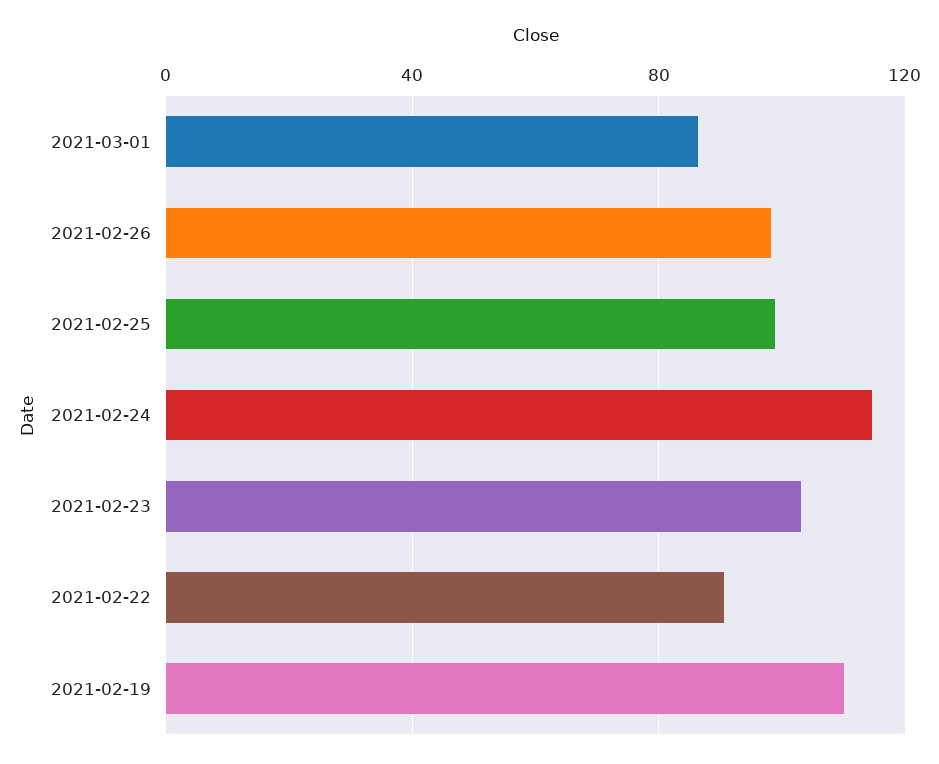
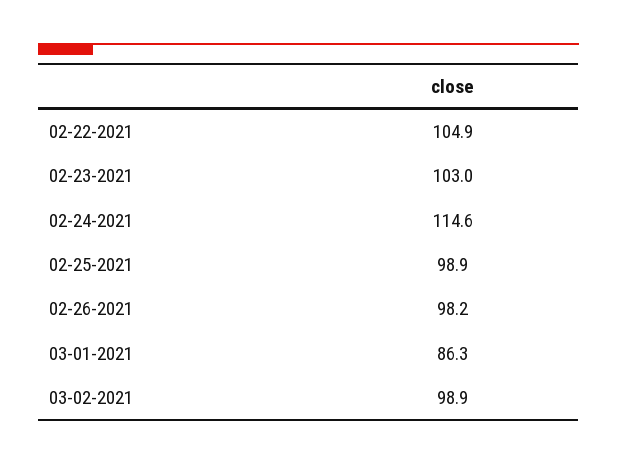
2021-02-22: 90 -> 104.9
2021-02-19: 110 -> none
03-02-2021: none -> 98.9

